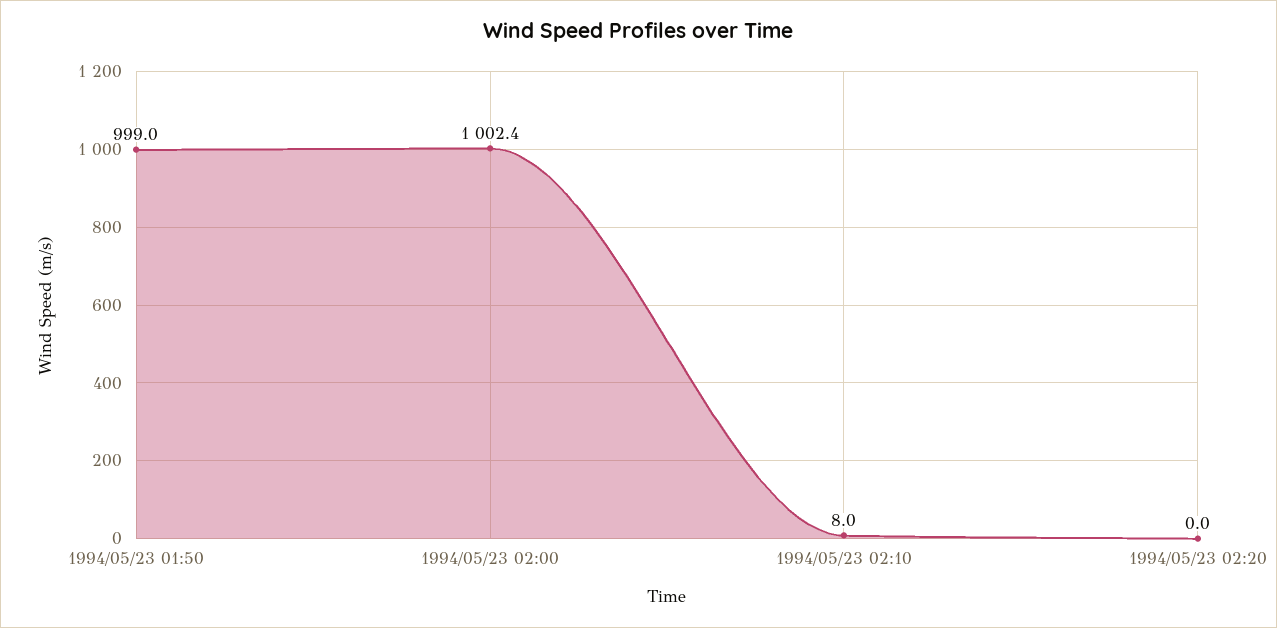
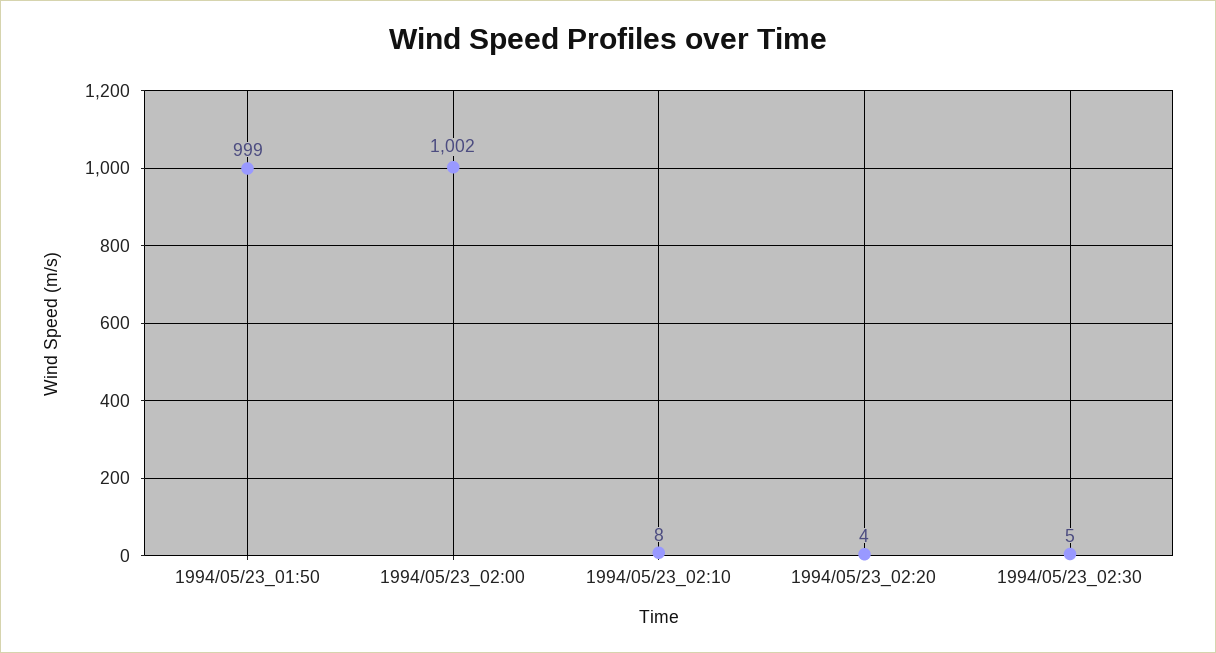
1994/05/23 02:20: 0 -> 4
1994/05/23_02:30: none -> 5

